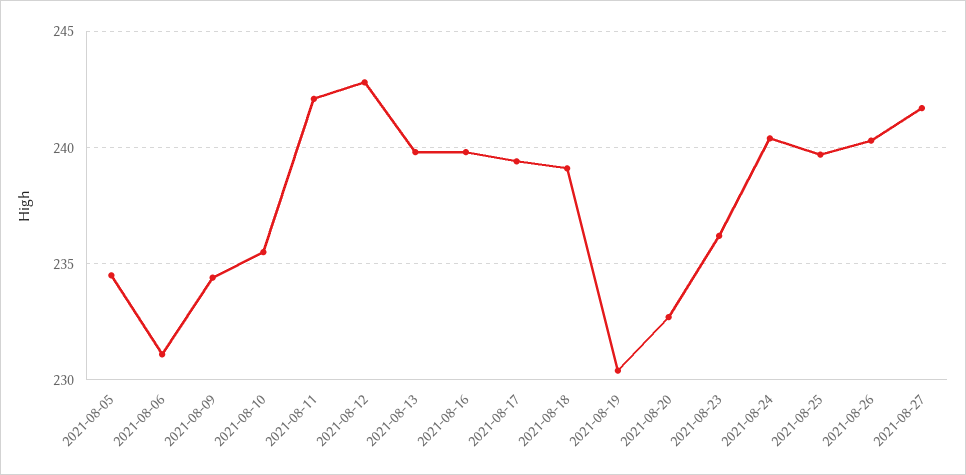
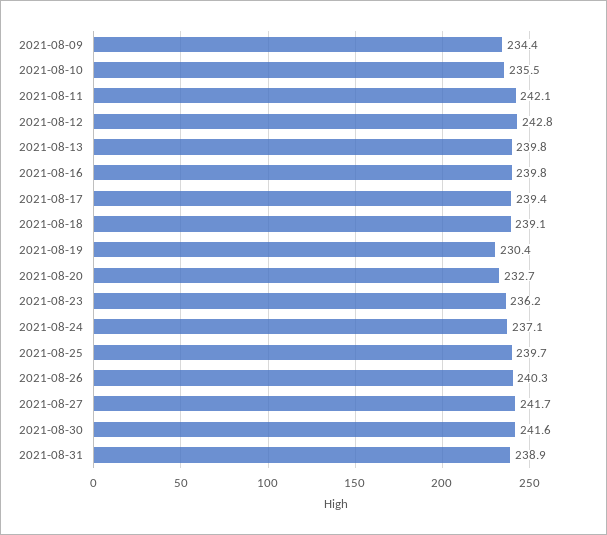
2021-08-05: 234.5 -> none
2021-08-06: 231 -> none
2021-08-24: 240.5 -> 237.1
2021-08-30: none -> 241.6
2021-08-31: none -> 238.9

